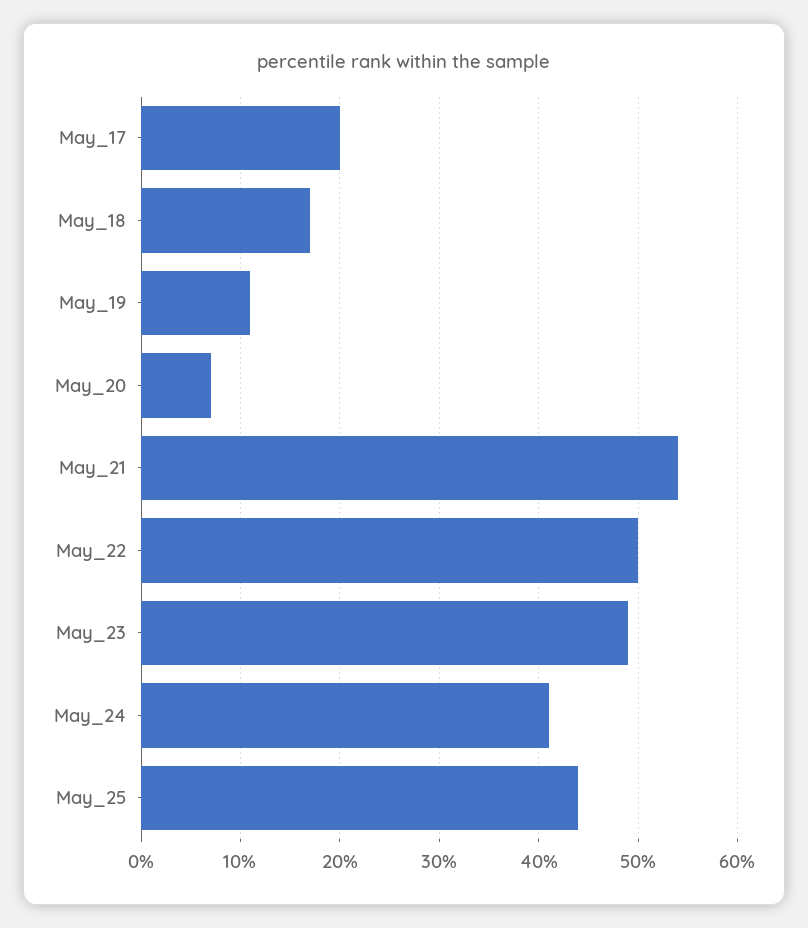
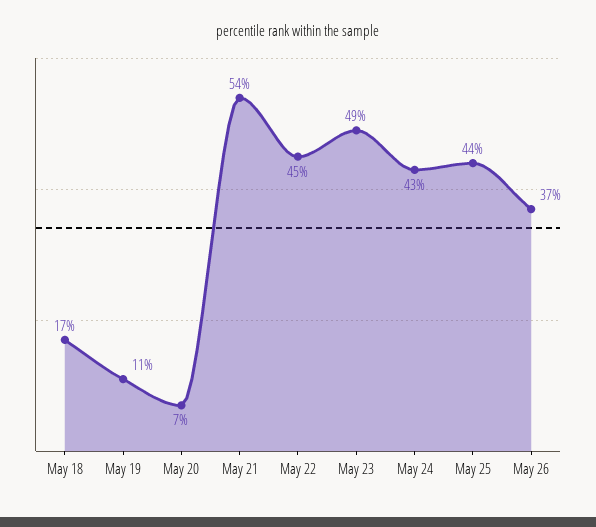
May_17: 20 -> none
May_22: 50 -> 45
May_24: 41 -> 43
May 26: none -> 37

